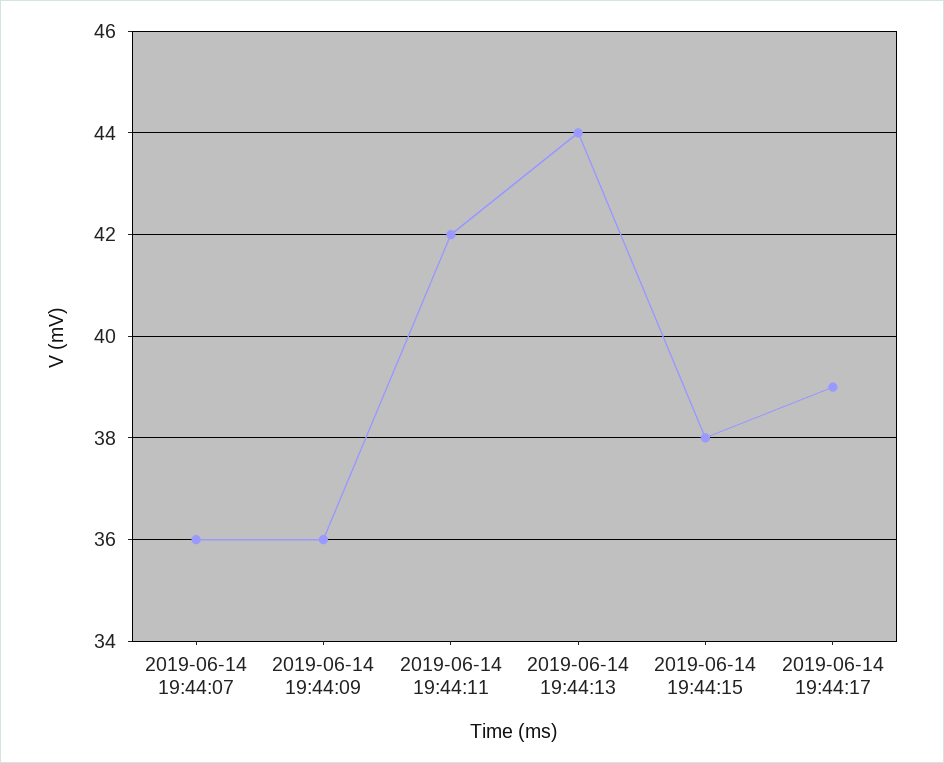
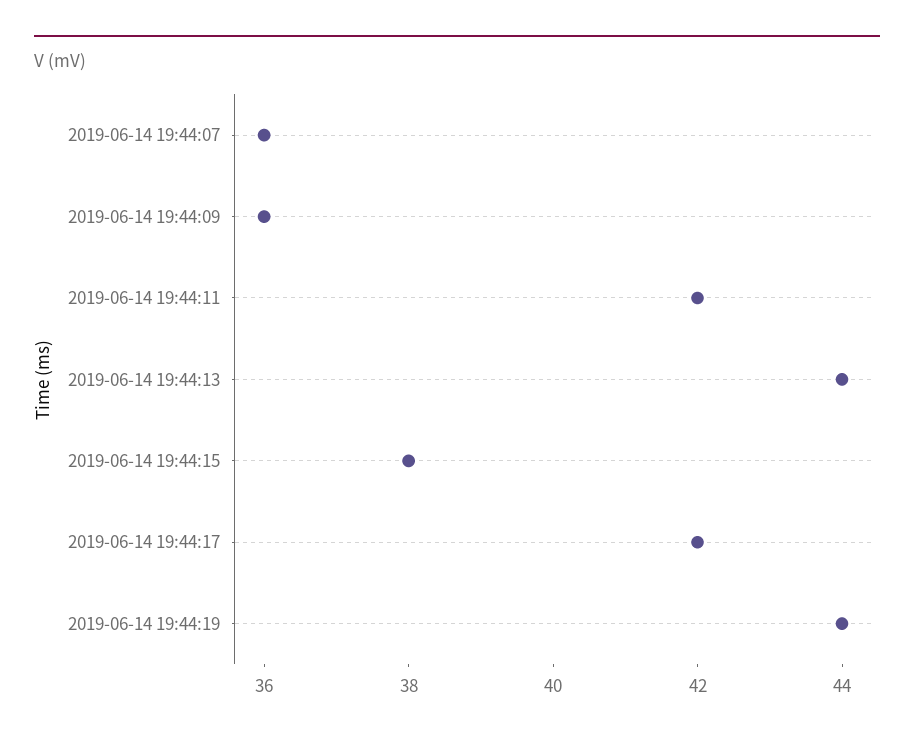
2019-06-14 19:44:17: 39 -> 42
2019-06-14 19:44:19: none -> 44

